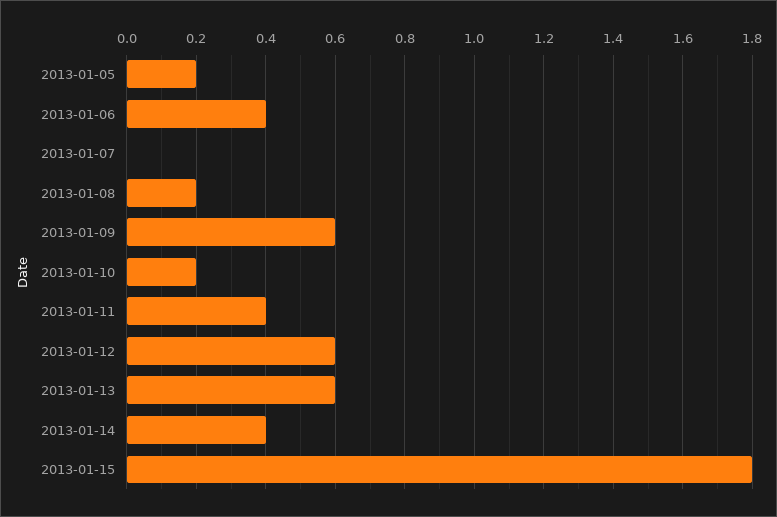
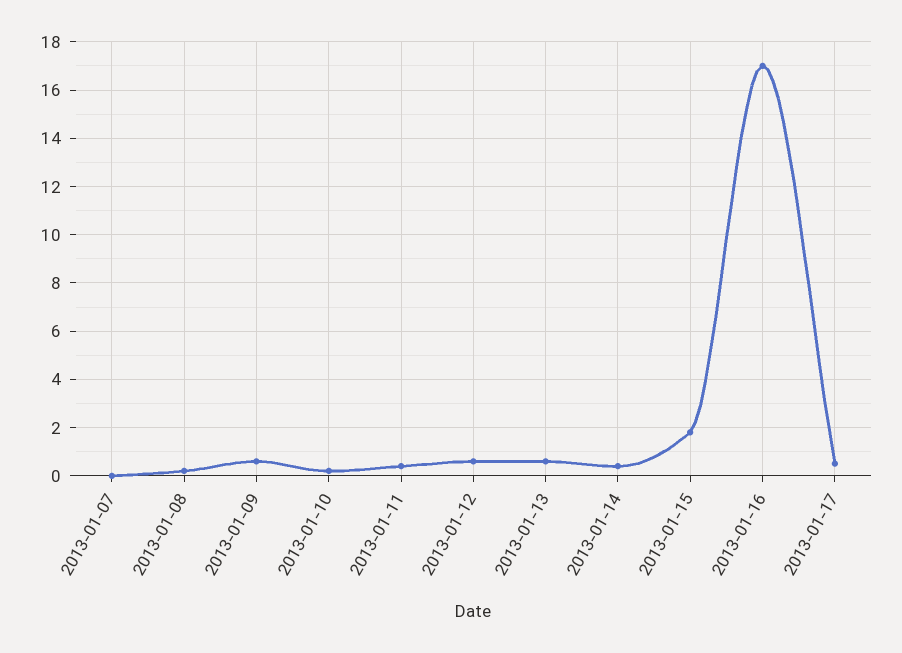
2013-01-05: 0.2 -> none
2013-01-06: 0.4 -> none
2013-01-16: none -> 17
2013-01-17: none -> 0.5

